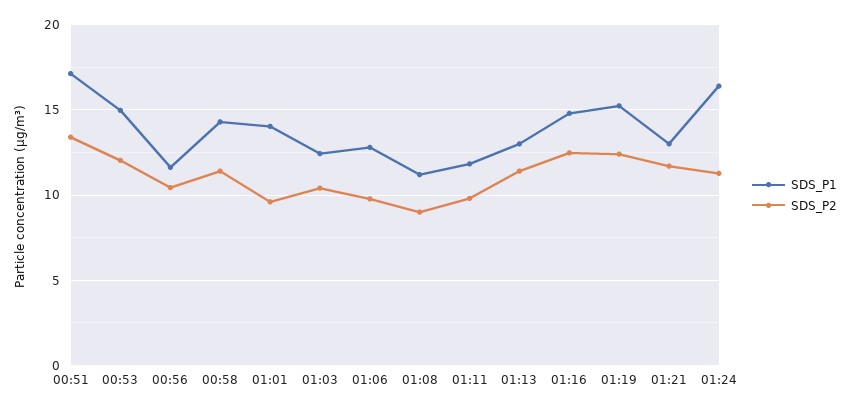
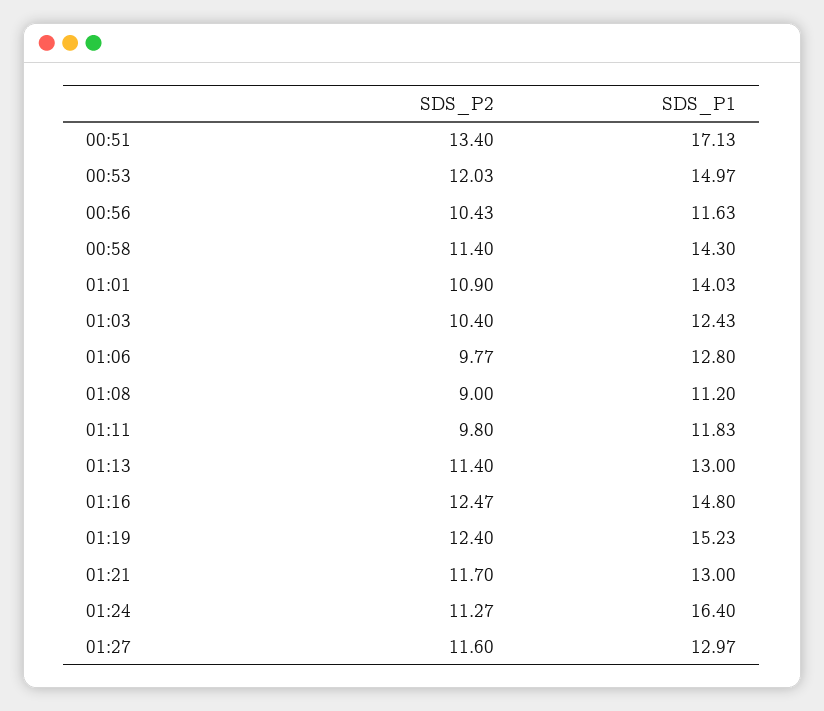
SDS_P2, 01:01: 9.5 -> 10.9
SDS_P2, 01:27: none -> 11.6
SDS_P1, 01:27: none -> 12.97

